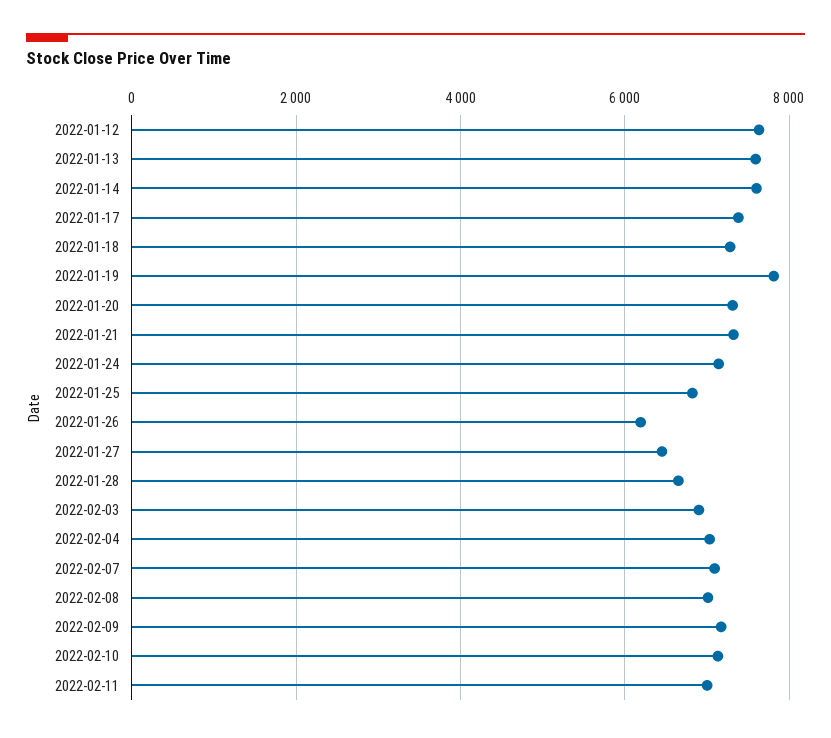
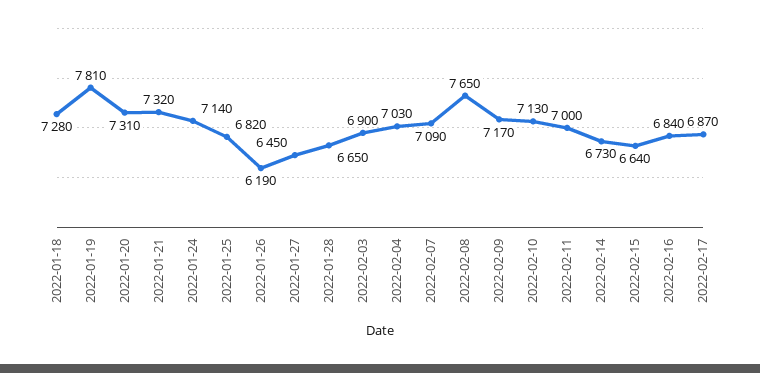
2022-01-12: 7600 -> none
2022-01-13: 7600 -> none
2022-01-14: 7600 -> none
2022-01-17: 7400 -> none
2022-02-08: 7000 -> 7650
2022-02-14: none -> 6730
2022-02-15: none -> 6640
2022-02-16: none -> 6840
2022-02-17: none -> 6870

